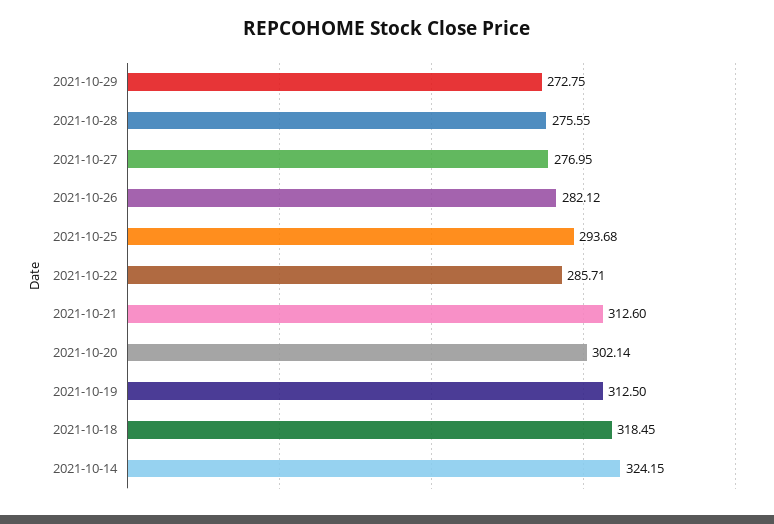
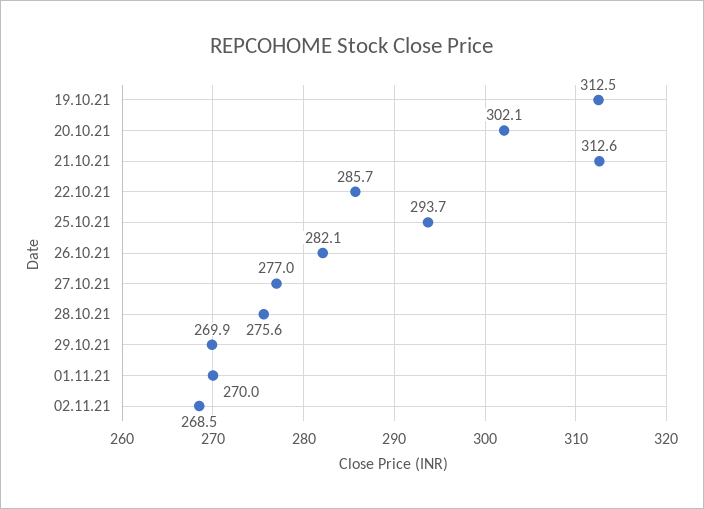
2021-10-29: 272.75 -> 269.9
2021-10-18: 318.45 -> none
2021-10-14: 324.15 -> none
01.11.21: none -> 270
02.11.21: none -> 268.5

